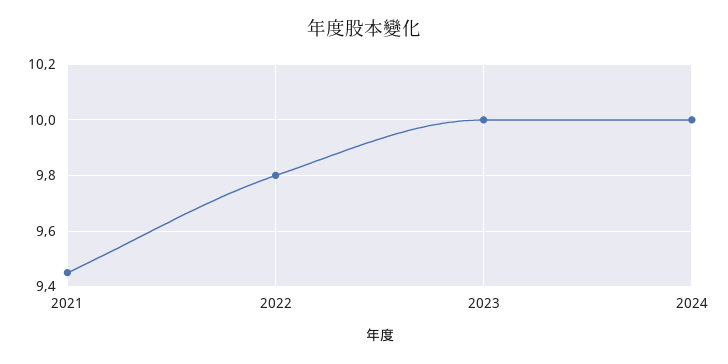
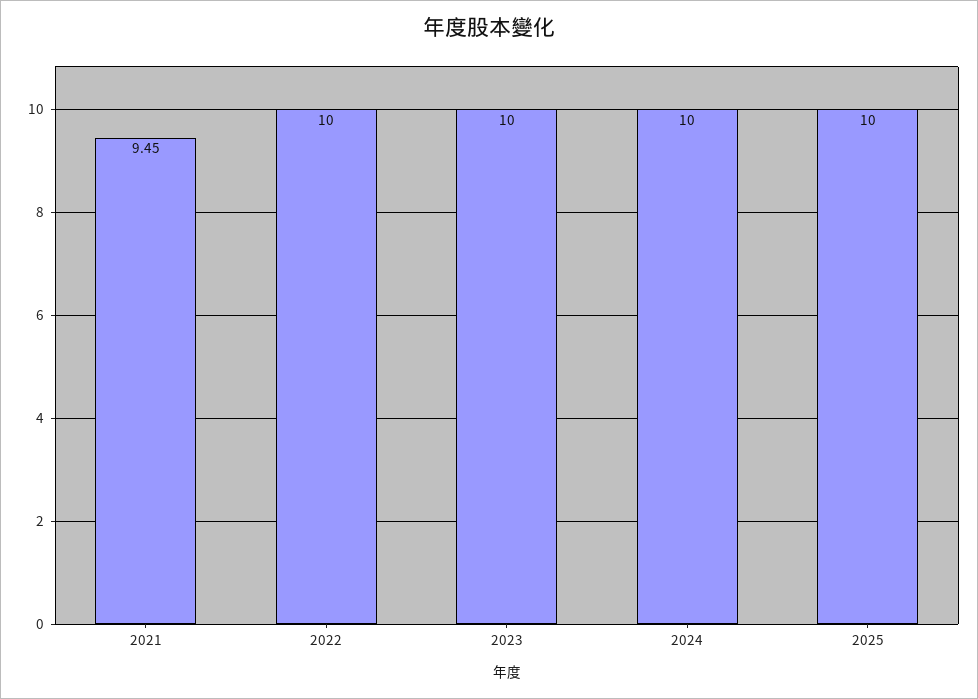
2022: 9.8 -> 10
2025: none -> 10

